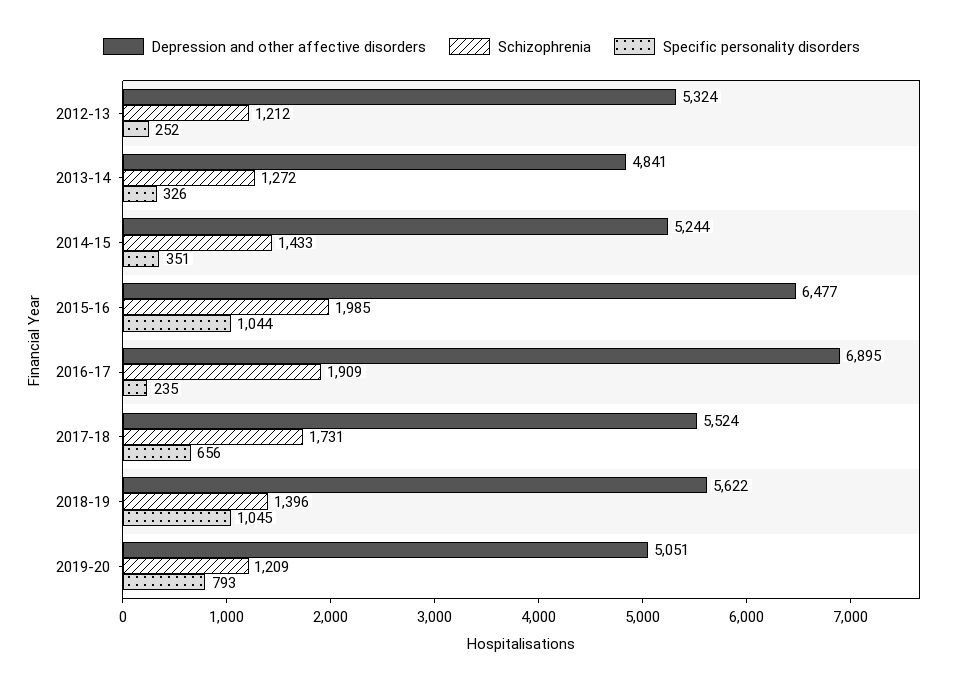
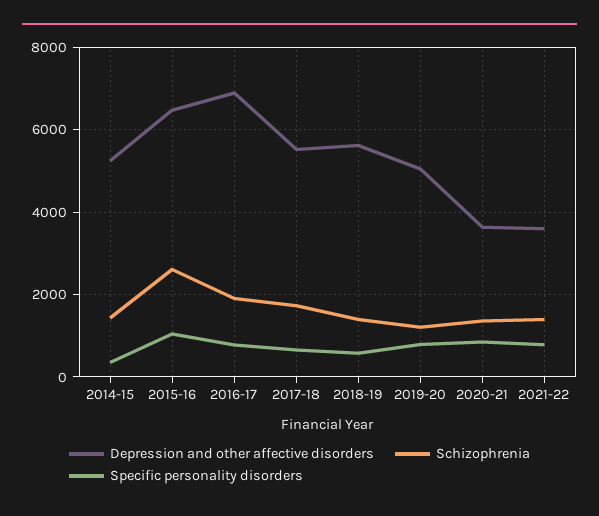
Depression and other affective disorders, 2012-13: 5324 -> none
Schizophrenia, 2012-13: 1212 -> none
Specific personality disorders, 2012-13: 252 -> none
Depression and other affective disorders, 2013-14: 4841 -> none
Schizophrenia, 2013-14: 1272 -> none
Specific personality disorders, 2013-14: 326 -> none
Schizophrenia, 2015-16: 1985 -> 2600
Specific personality disorders, 2016-17: 235 -> 800
Specific personality disorders, 2018-19: 1045 -> 600
Depression and other affective disorders, 2020-21: none -> 3600
Schizophrenia, 2020-21: none -> 1400
Specific personality disorders, 2020-21: none -> 800
Depression and other affective disorders, 2021-22: none -> 3600
Schizophrenia, 2021-22: none -> 1400
Specific personality disorders, 2021-22: none -> 800

